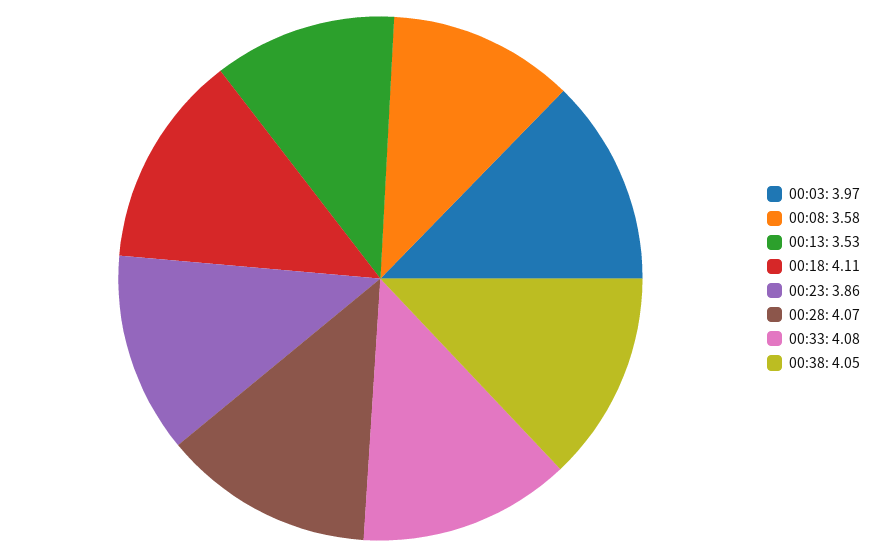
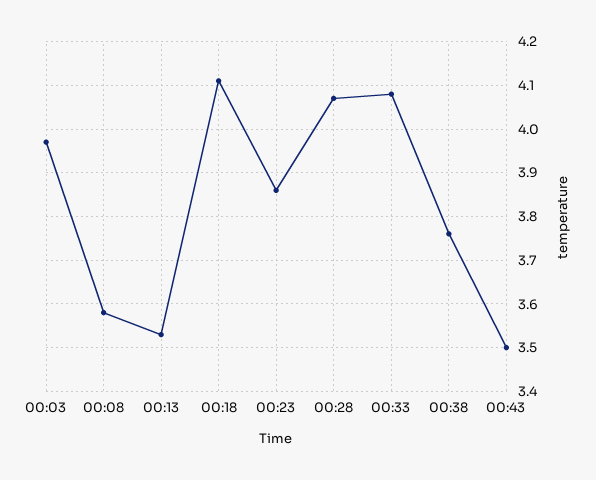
00:38: 4.05 -> 3.75
00:43: none -> 3.5

